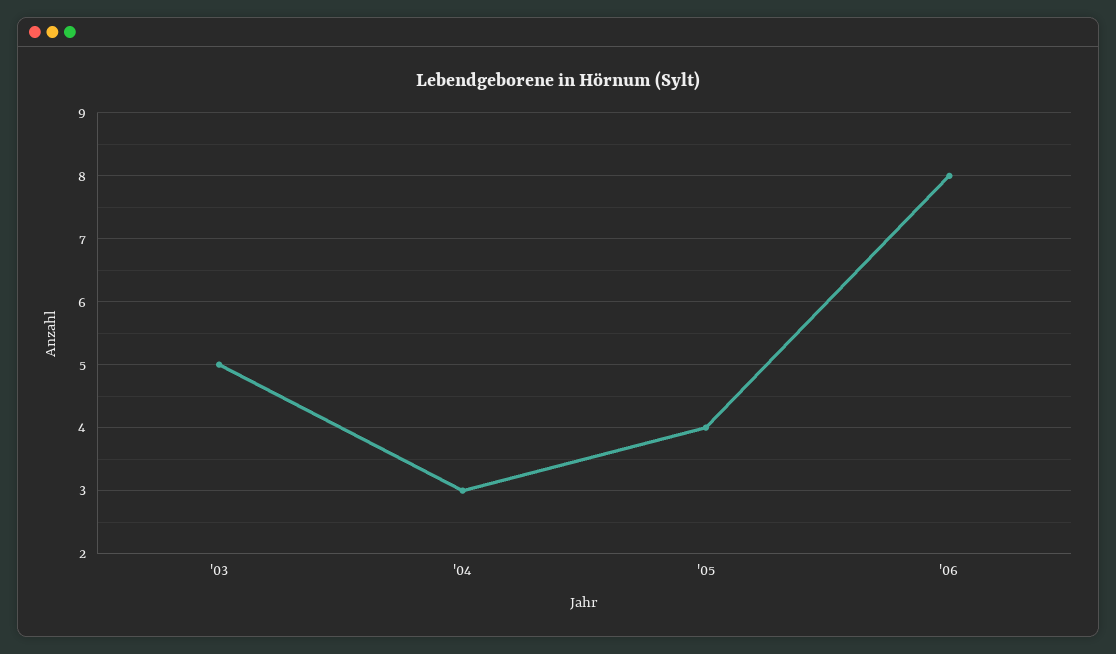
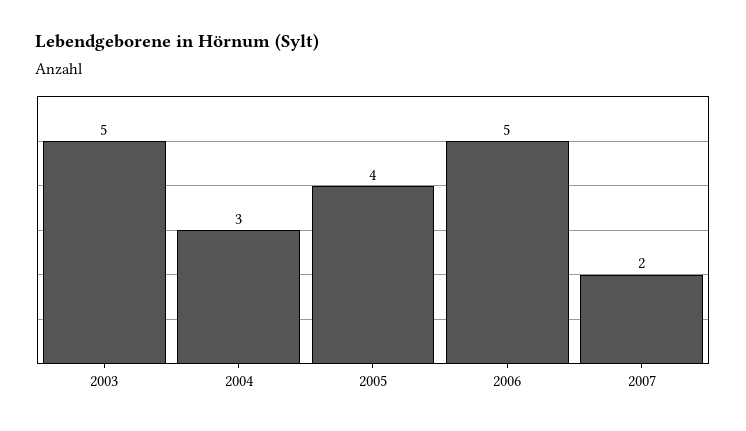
'06: 8 -> 5
2007: none -> 2

